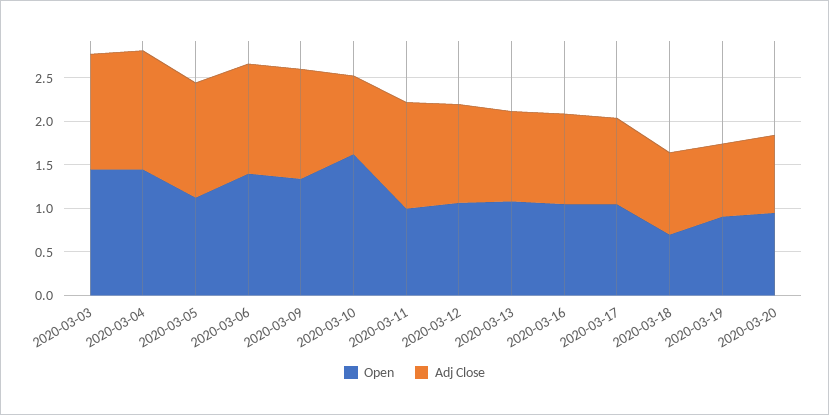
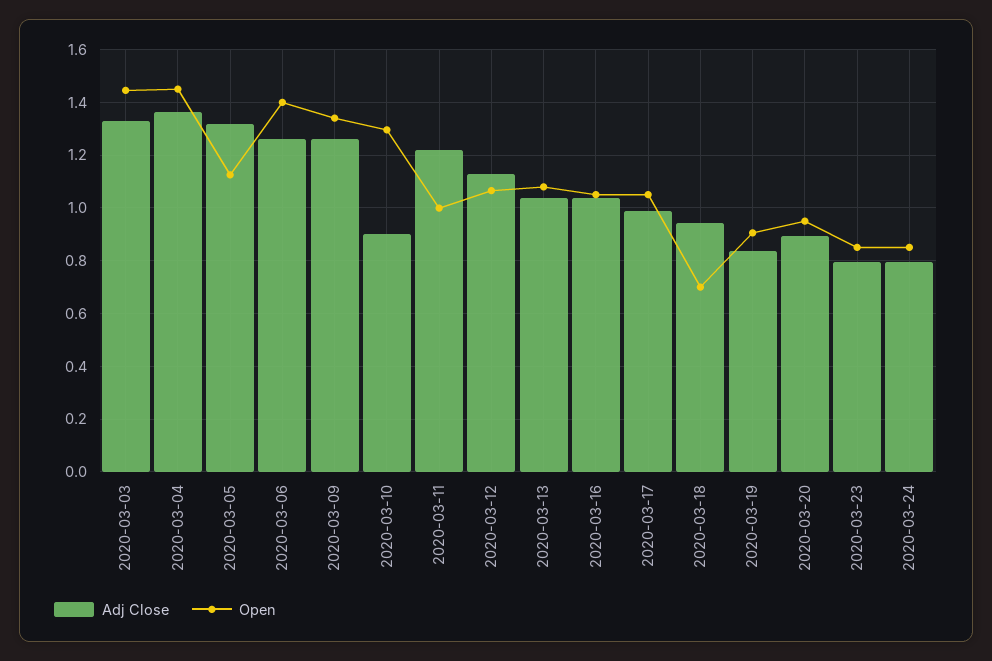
Open, 2020-03-10: 1.6 -> 1.3
Adj Close, 2020-03-23: none -> 0.8
Open, 2020-03-23: none -> 0.85
Adj Close, 2020-03-24: none -> 0.8
Open, 2020-03-24: none -> 0.85

